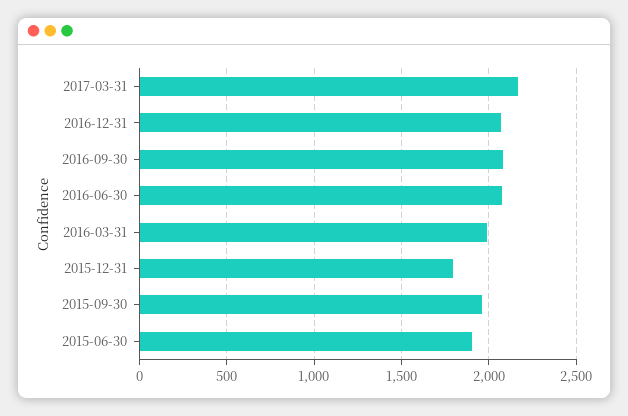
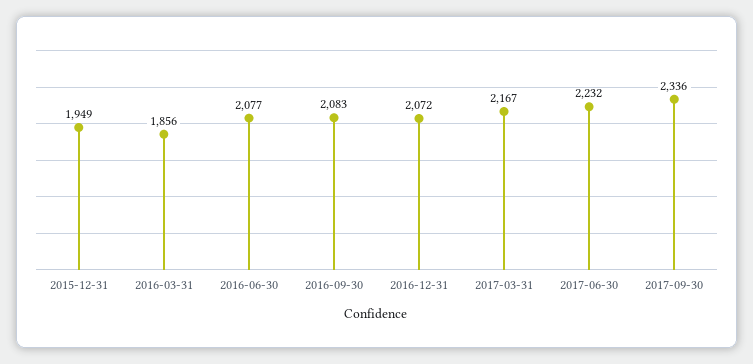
2016-03-31: 2000 -> 1856
2015-12-31: 1800 -> 1949
2015-09-30: 1950 -> none
2015-06-30: 1900 -> none
2017-06-30: none -> 2232
2017-09-30: none -> 2336

